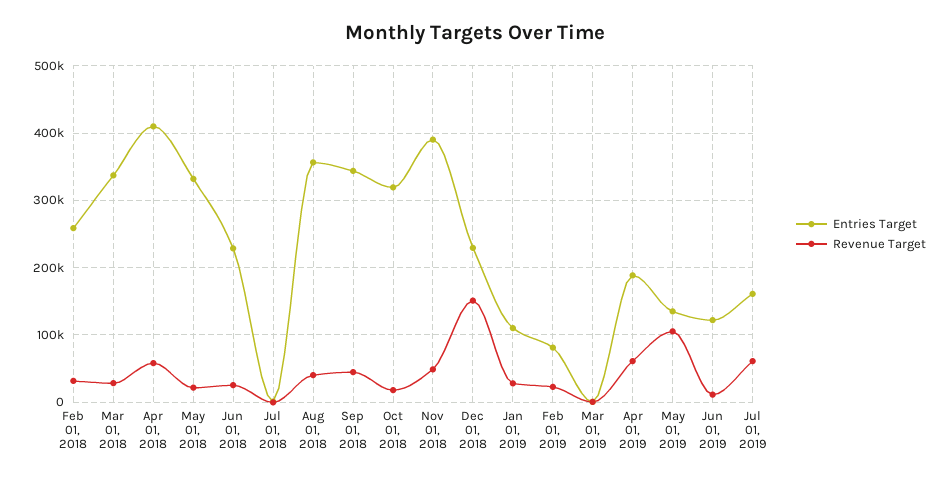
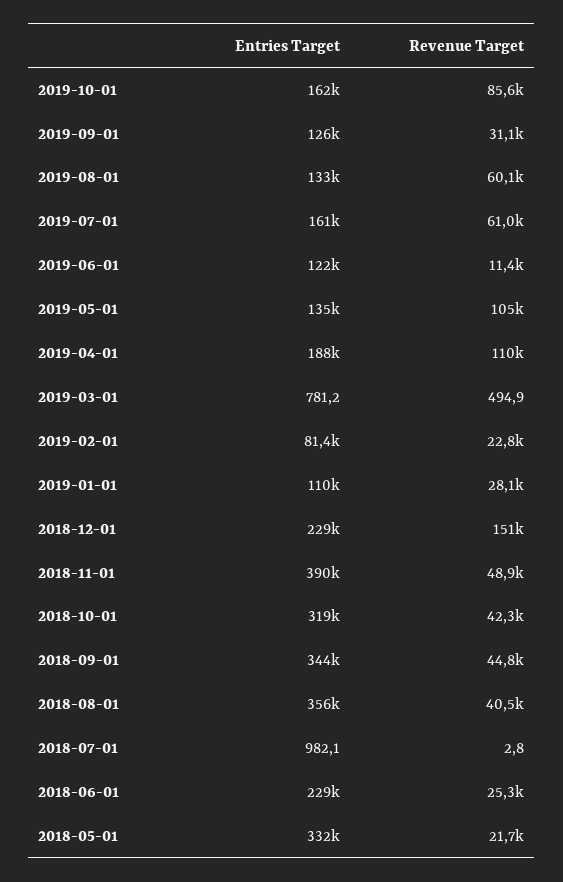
Entries Target, Feb 01, 2018: 260000 -> none
Revenue Target, Feb 01, 2018: 30000 -> none
Entries Target, Mar 01, 2018: 340000 -> none
Revenue Target, Mar 01, 2018: 30000 -> none
Entries Target, Apr 01, 2018: 410000 -> none
Revenue Target, Apr 01, 2018: 60000 -> none
Revenue Target, Oct 01, 2018: 20000 -> 42300
Revenue Target, Apr 01, 2019: 60000 -> 110000
Entries Target, 2019-10-01: none -> 162000
Revenue Target, 2019-10-01: none -> 85600
Entries Target, 2019-09-01: none -> 126000
Revenue Target, 2019-09-01: none -> 31100
Entries Target, 2019-08-01: none -> 133000
Revenue Target, 2019-08-01: none -> 60100

